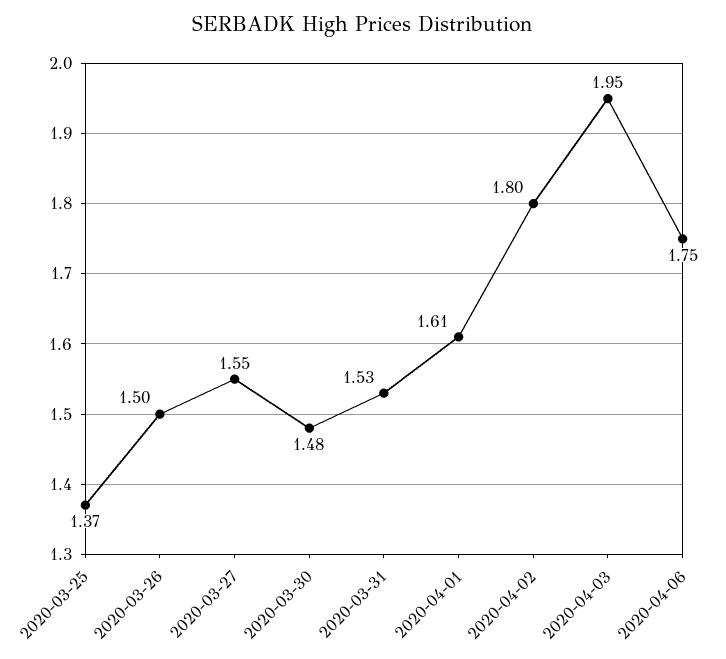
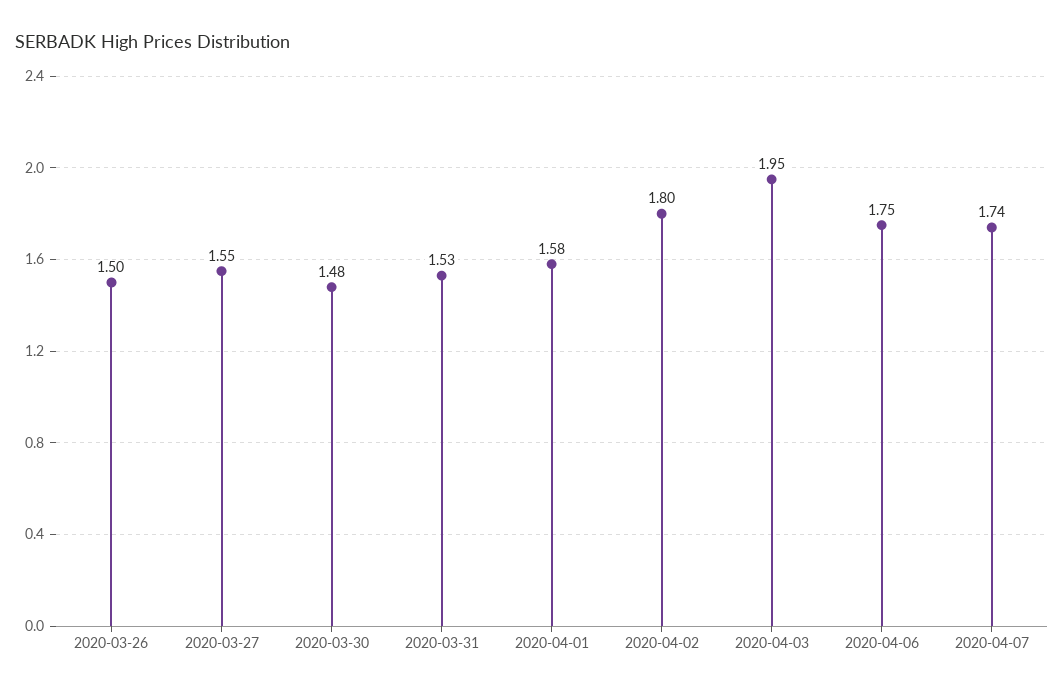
2020-03-25: 1.37 -> none
2020-04-01: 1.61 -> 1.58
2020-04-07: none -> 1.74

